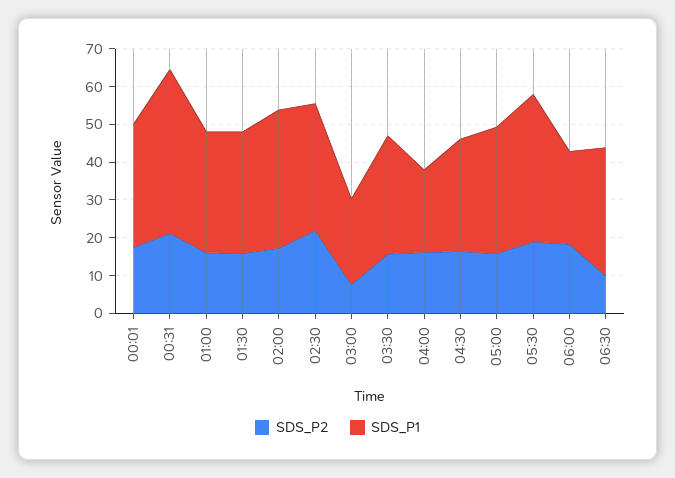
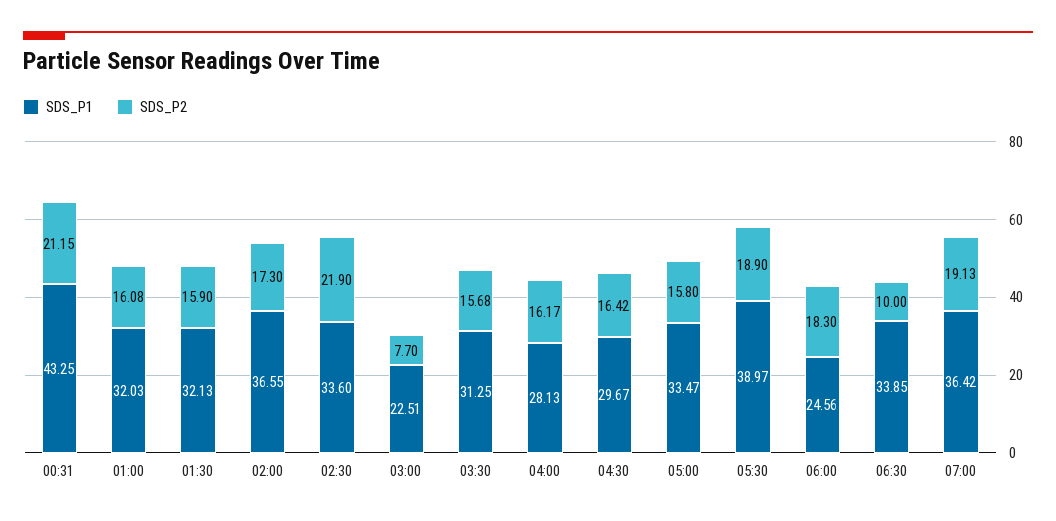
SDS_P2, 00:01: 17.5 -> none
SDS_P1, 00:01: 32.5 -> none
SDS_P1, 04:00: 22.5 -> 28.13
SDS_P1, 07:00: none -> 36.42
SDS_P2, 07:00: none -> 19.13

